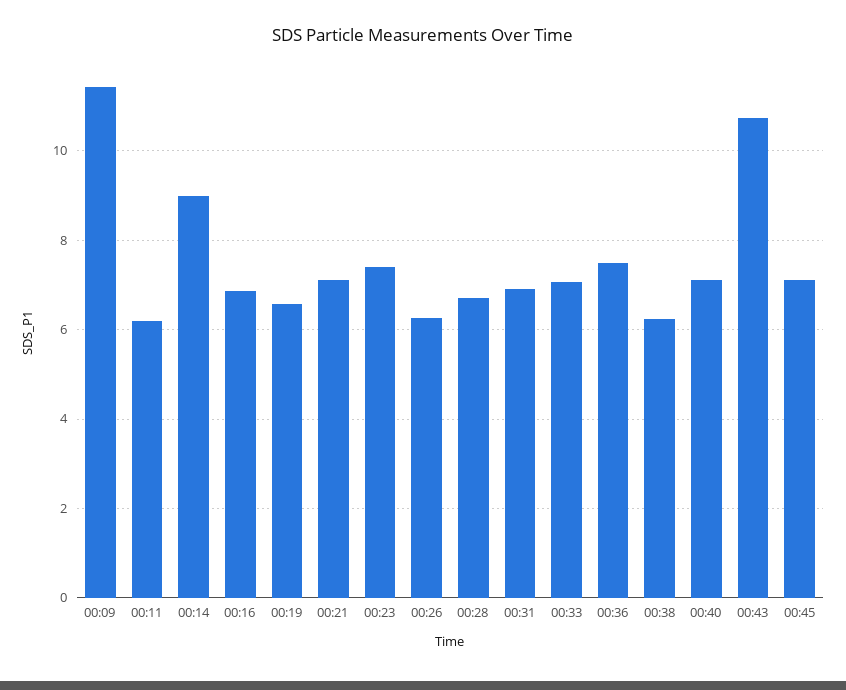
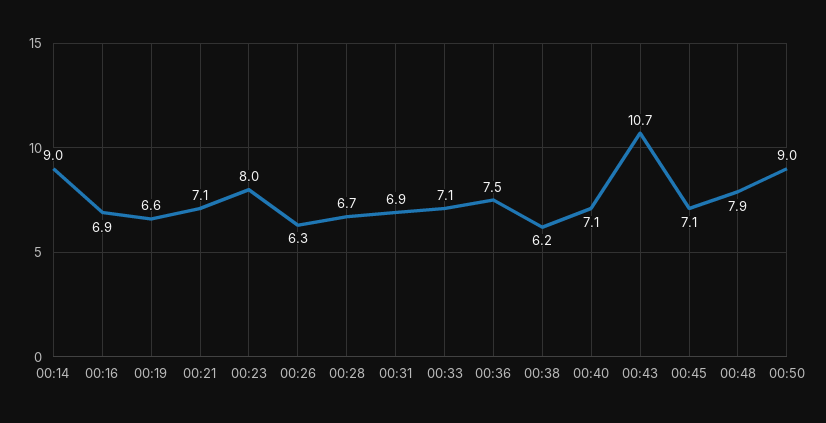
00:09: 11.4 -> none
00:11: 6.2 -> none
00:23: 7.4 -> 8
00:48: none -> 7.9
00:50: none -> 9

